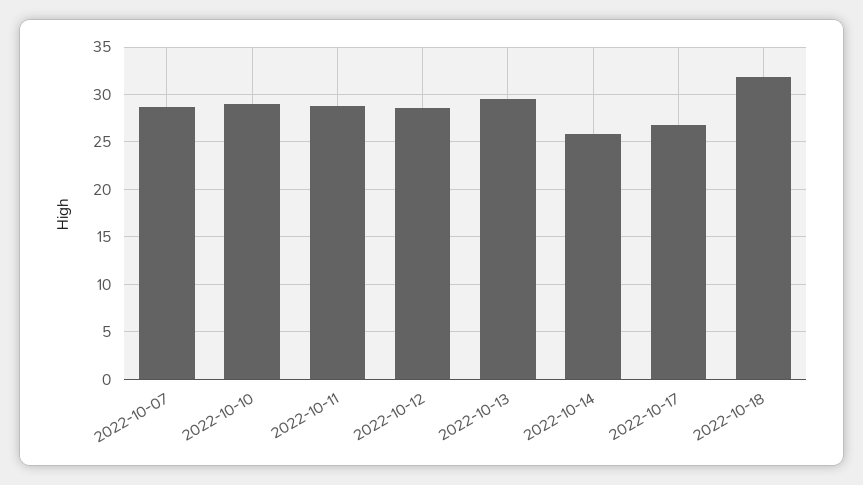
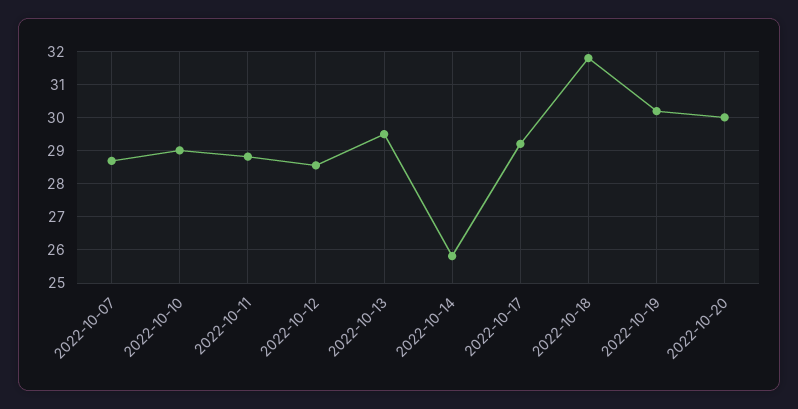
2022-10-17: 27 -> 29.2
2022-10-19: none -> 30.2
2022-10-20: none -> 30

